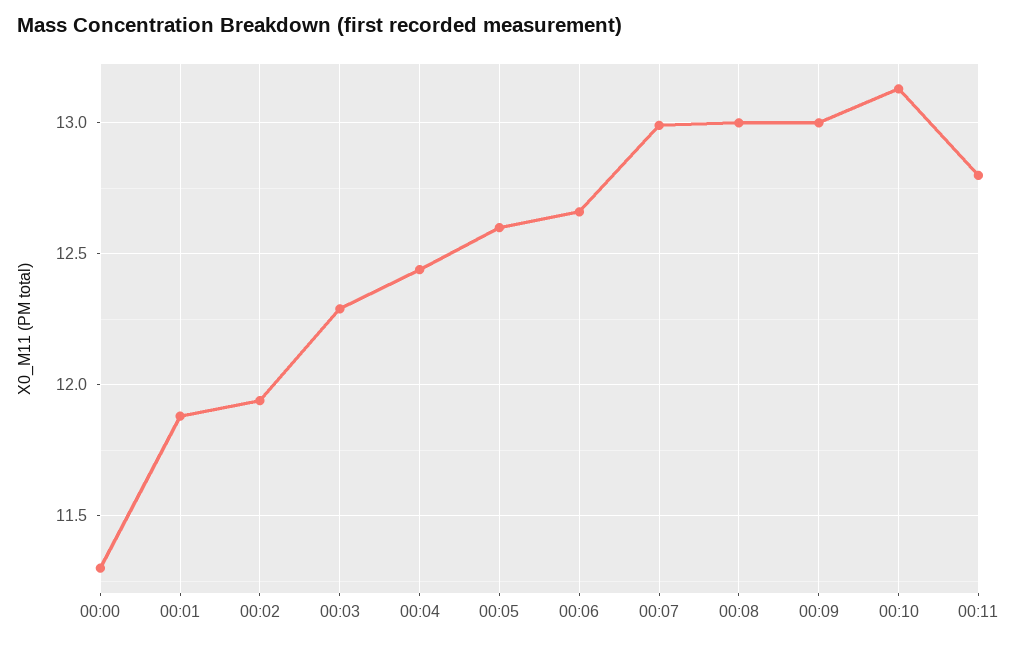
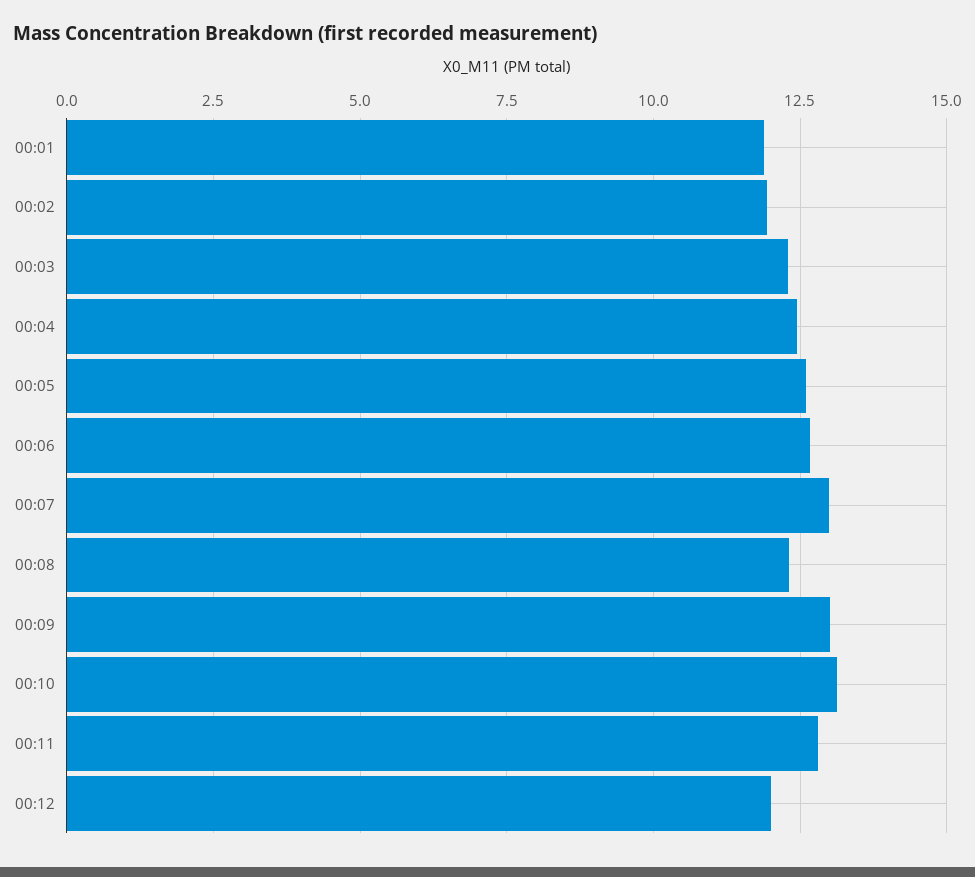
00:00: 11.3 -> none
00:08: 13 -> 12.25
00:12: none -> 12

